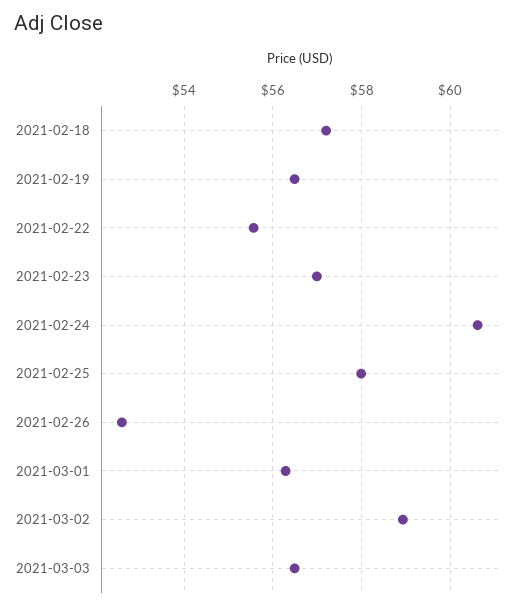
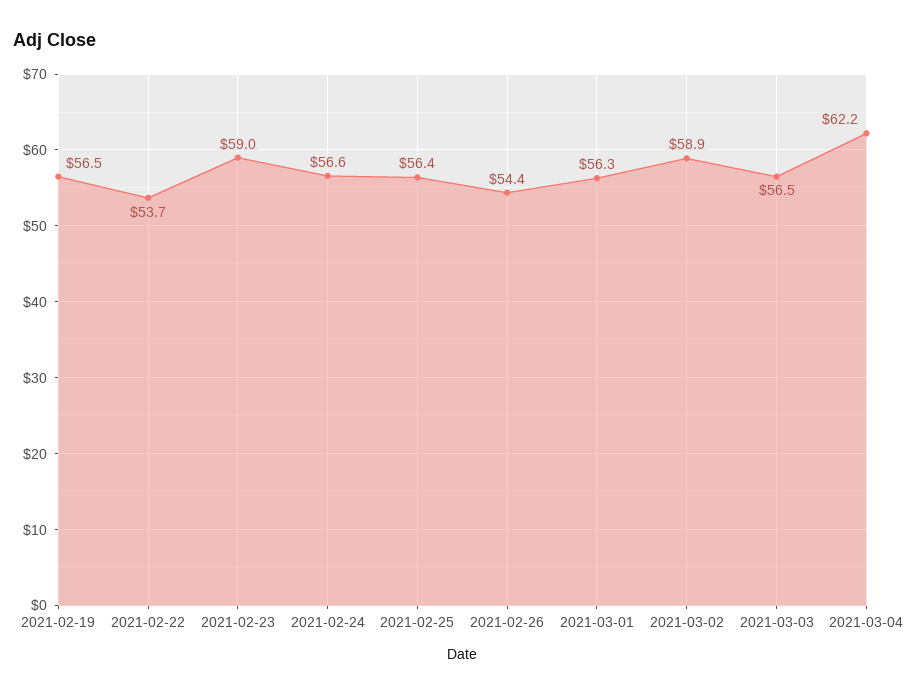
2021-02-18: 57.2 -> none
2021-02-22: 55.6 -> 53.7
2021-02-23: 57 -> 59
2021-02-24: 60.6 -> 56.6
2021-02-25: 58 -> 56.4
2021-02-26: 52.6 -> 54.4
2021-03-04: none -> 62.2

